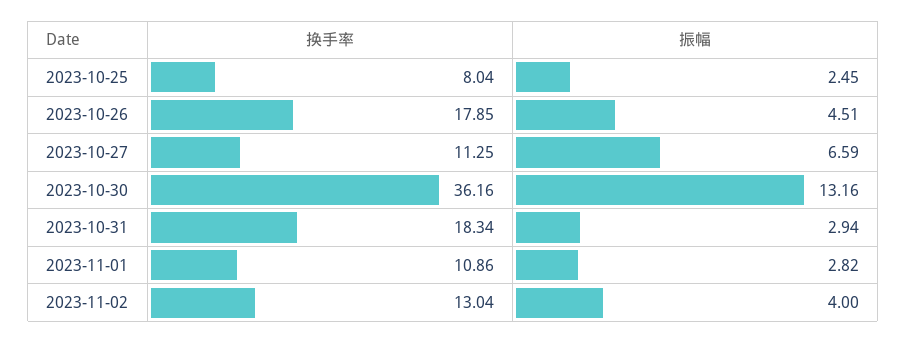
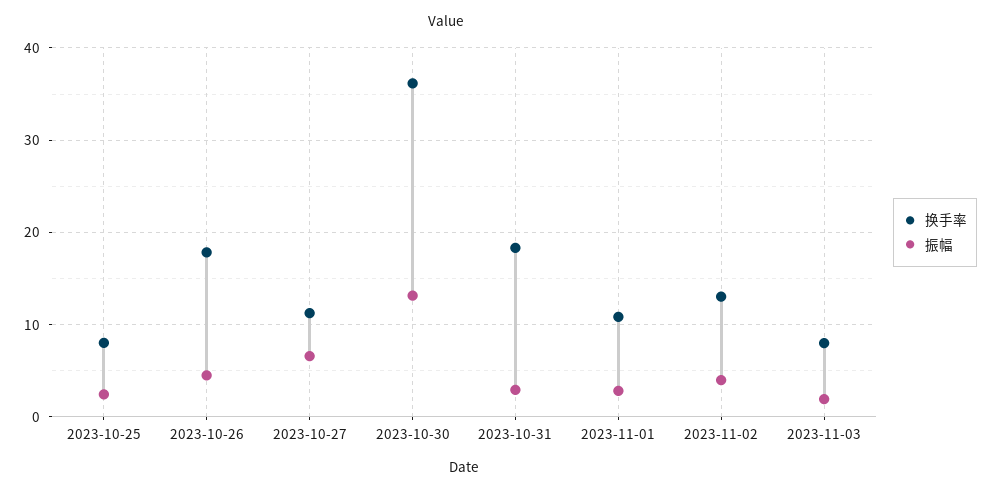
换手率, 2023-11-03: none -> 8
振幅, 2023-11-03: none -> 2

